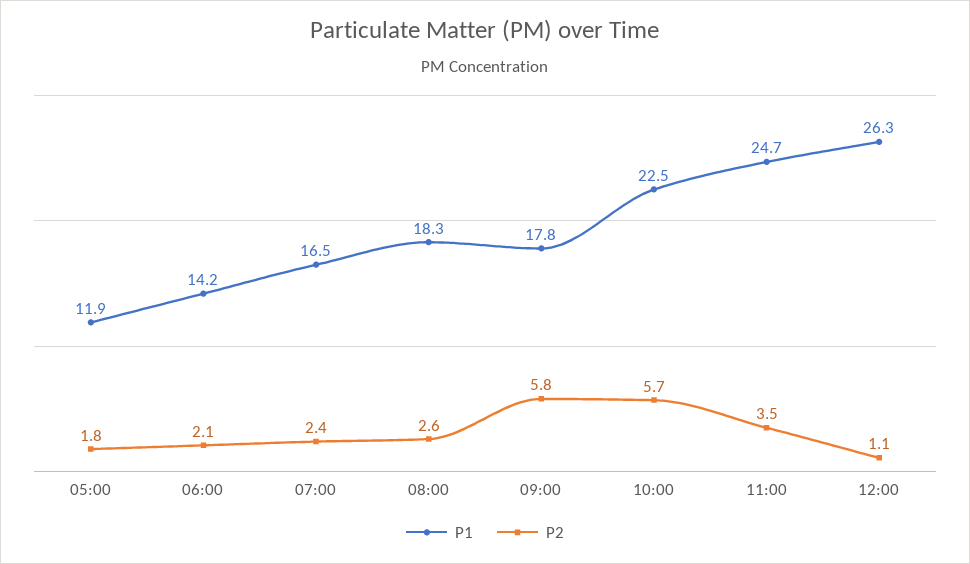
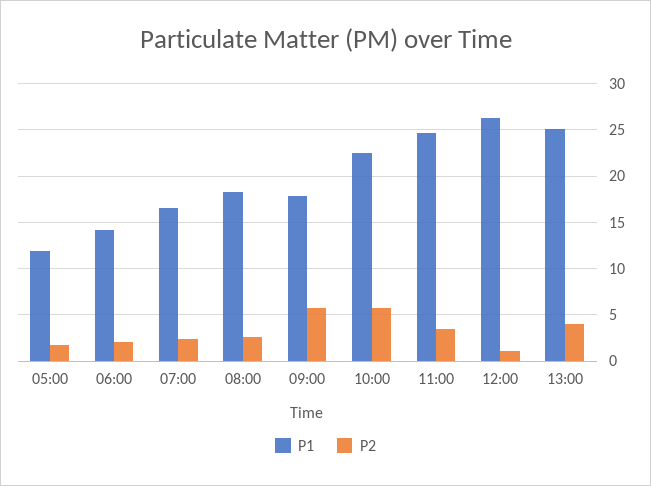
P1, 13:00: none -> 25
P2, 13:00: none -> 4

